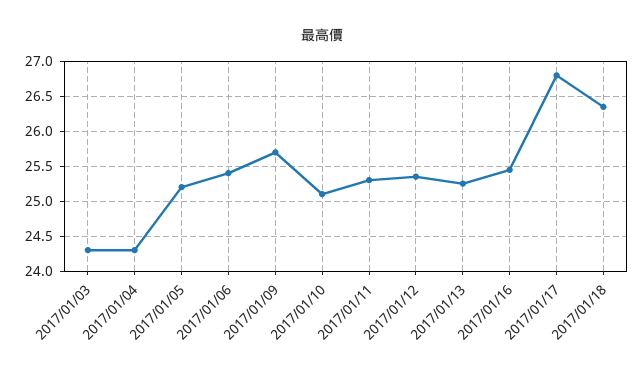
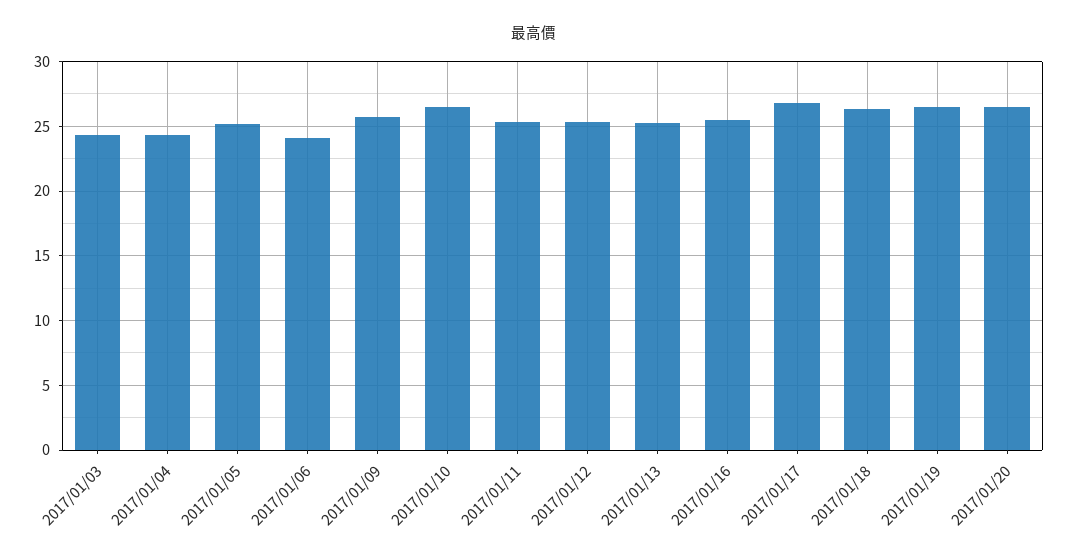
2017/01/06: 25.4 -> 24
2017/01/10: 25.1 -> 26.5
2017/01/19: none -> 26.5
2017/01/20: none -> 26.5

